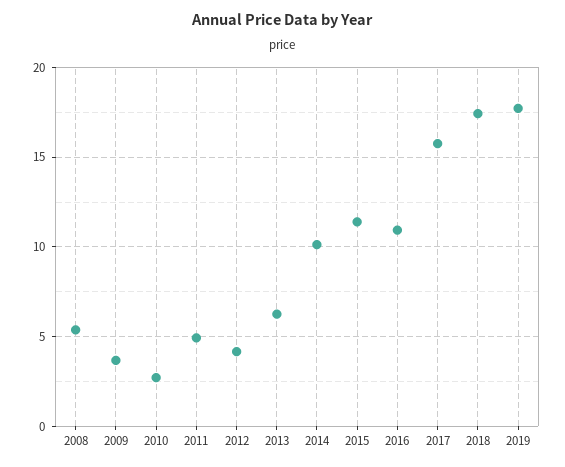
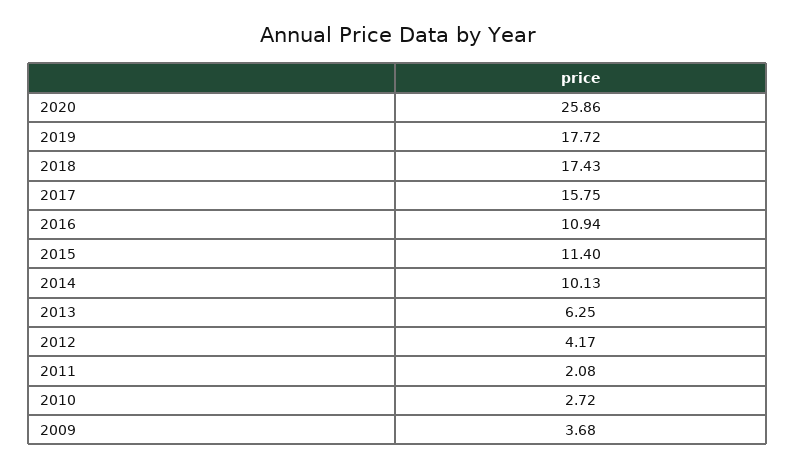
2008: 5.5 -> none
2011: 5 -> 2.08
2020: none -> 25.86

